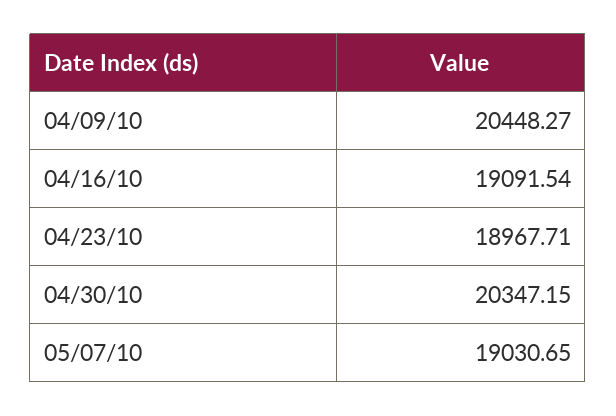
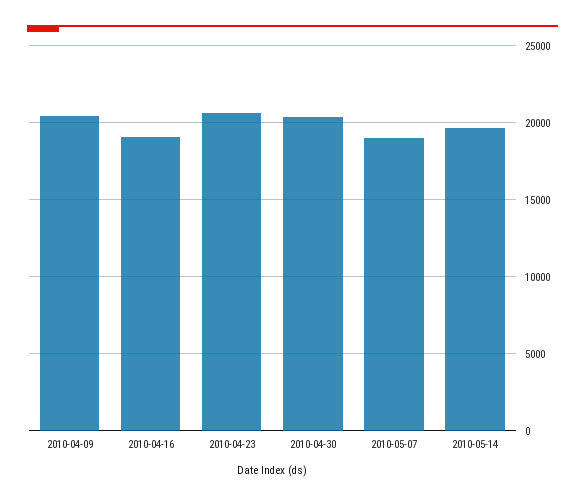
04/23/10: 18967.71 -> 20500
2010-05-14: none -> 19500

